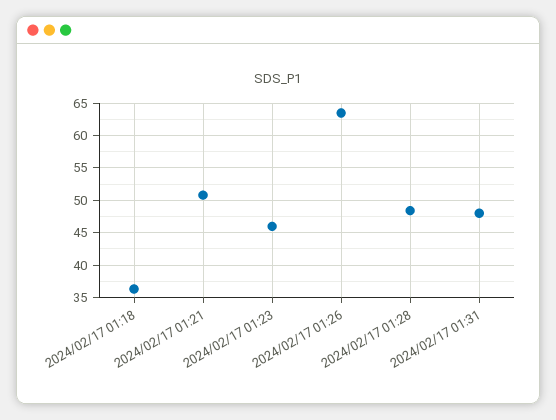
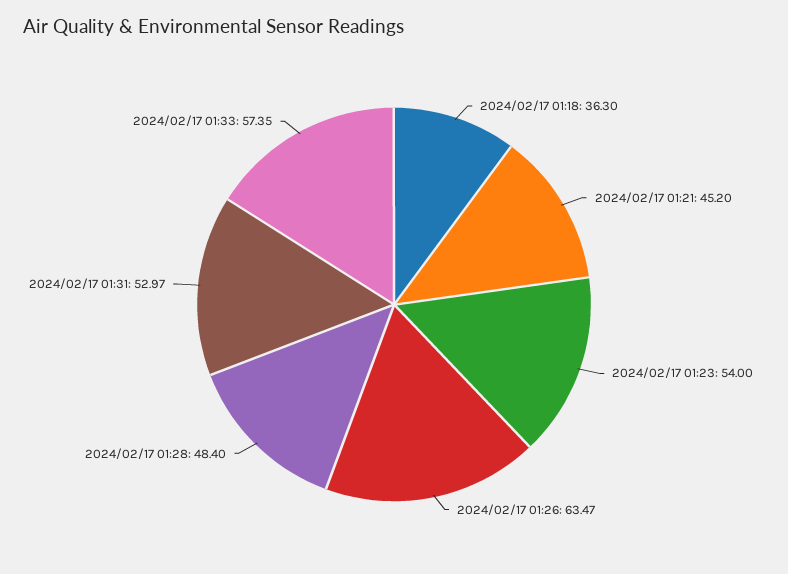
2024/02/17 01:21: 51 -> 45.2
2024/02/17 01:23: 46 -> 54
2024/02/17 01:31: 48 -> 52.97
2024/02/17 01:33: none -> 57.35

